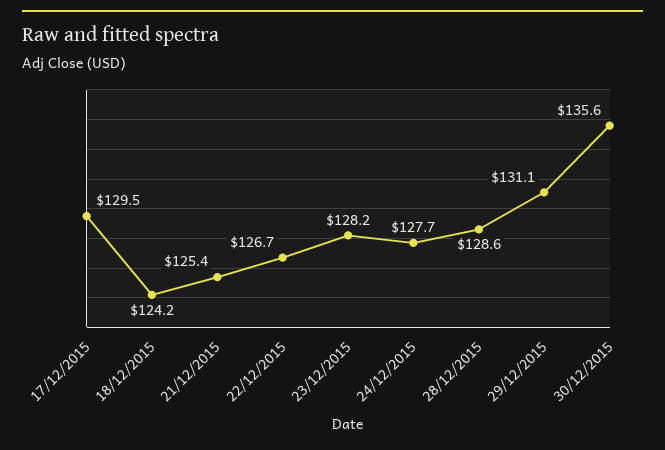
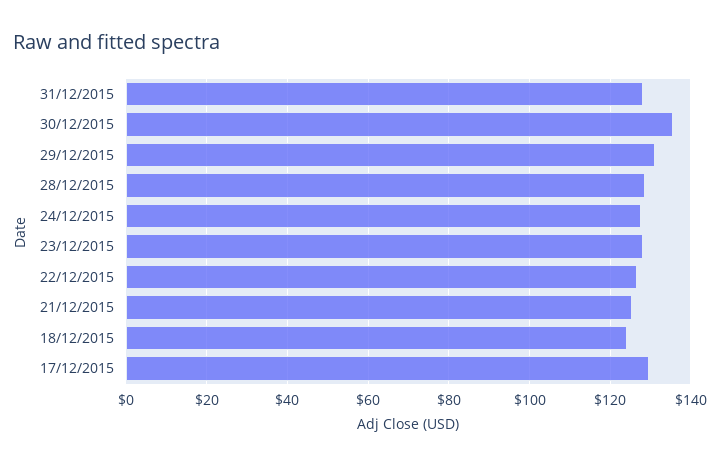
31/12/2015: none -> 128

